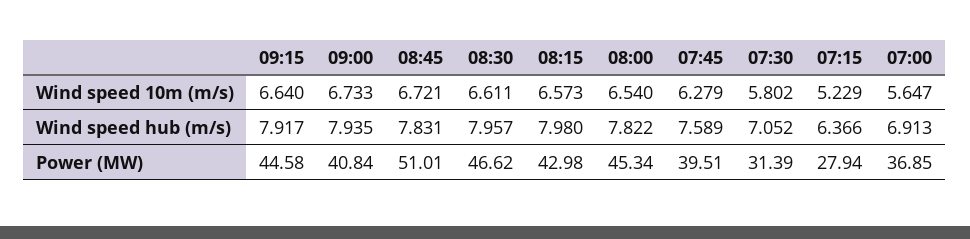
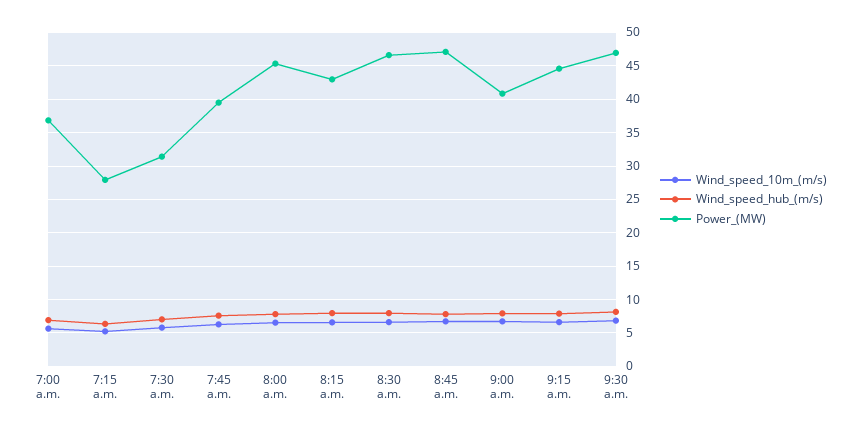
Power (MW), 08:45: 51.01 -> 47
Wind speed 10m (m/s), 9:30 a.m.: none -> 7
Wind speed hub (m/s), 9:30 a.m.: none -> 8
Power (MW), 9:30 a.m.: none -> 47

